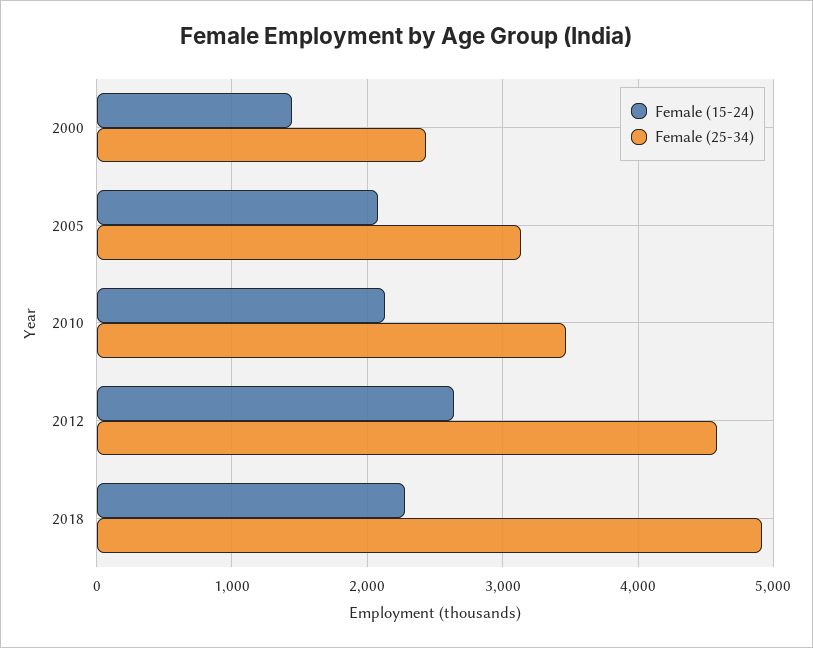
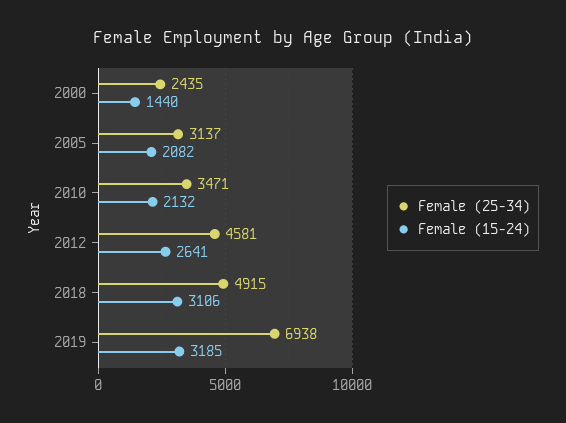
Female (15-24), 2018: 2300 -> 3106
Female (25-34), 2019: none -> 6938
Female (15-24), 2019: none -> 3185

